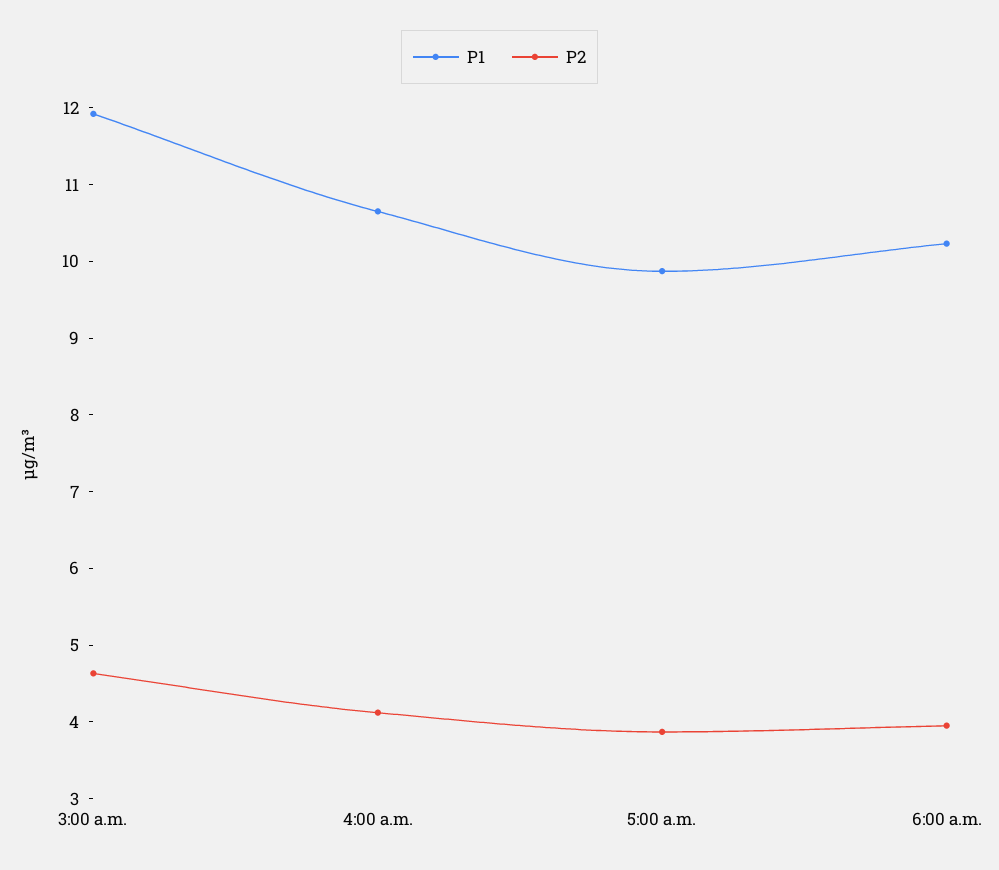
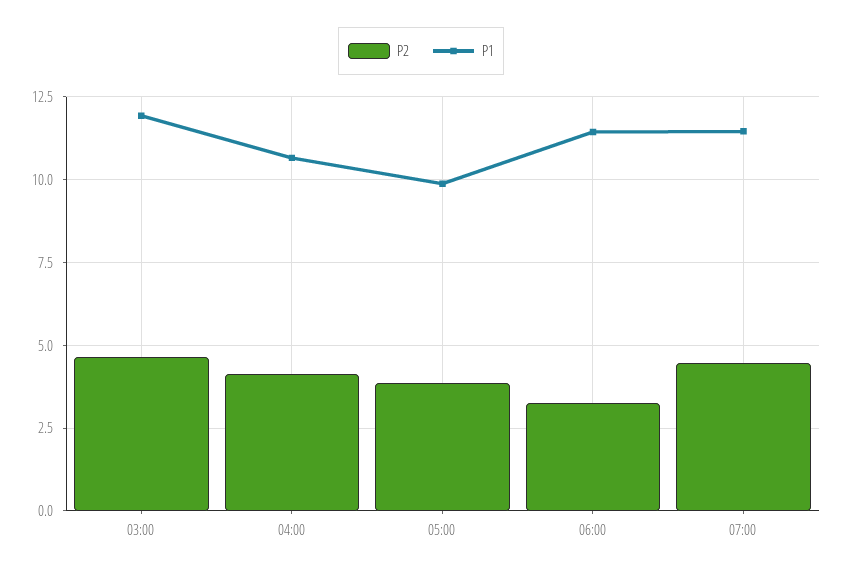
P1, 6:00 a.m.: 10.2 -> 11.5
P2, 6:00 a.m.: 4 -> 3.25
P2, 07:00: none -> 4.5
P1, 07:00: none -> 11.5

